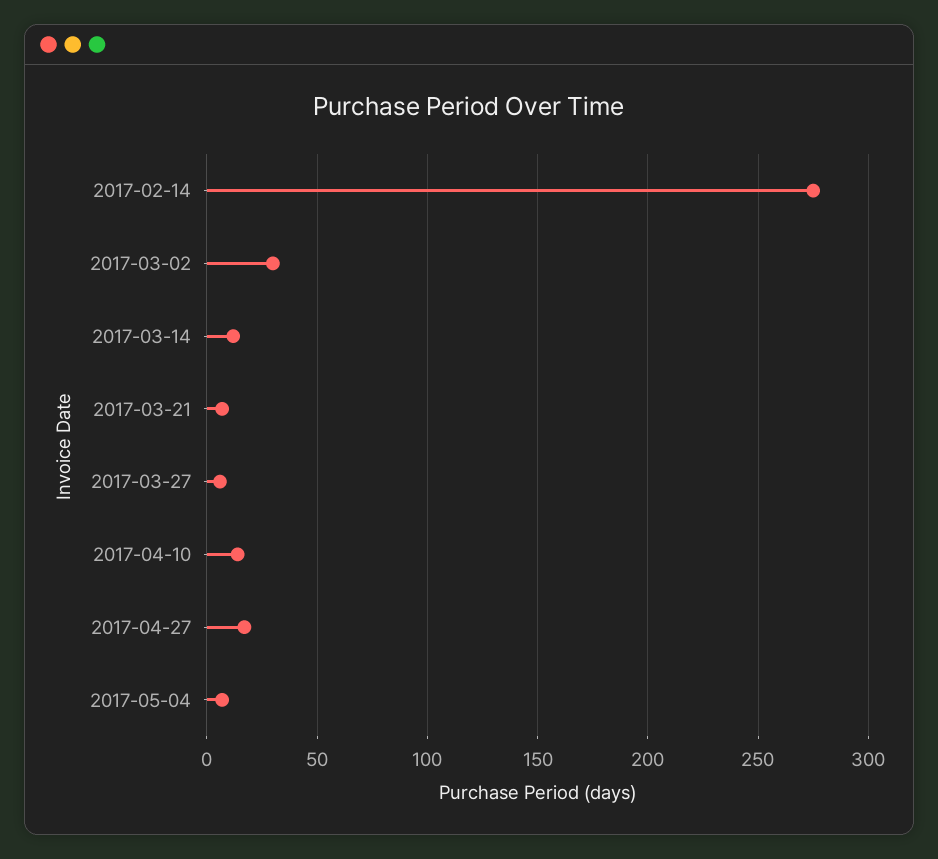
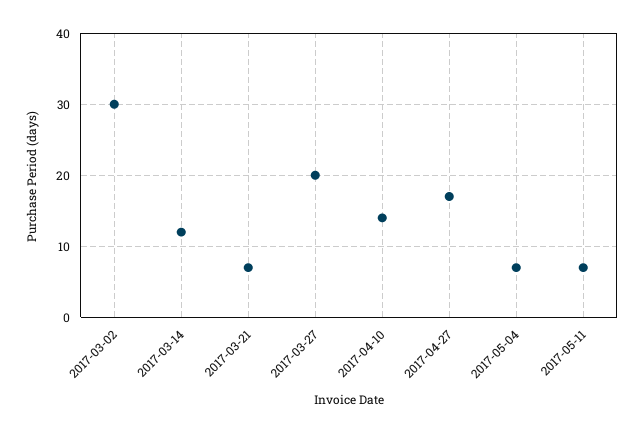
2017-02-14: 275 -> none
2017-03-27: 5 -> 20
2017-05-11: none -> 7

